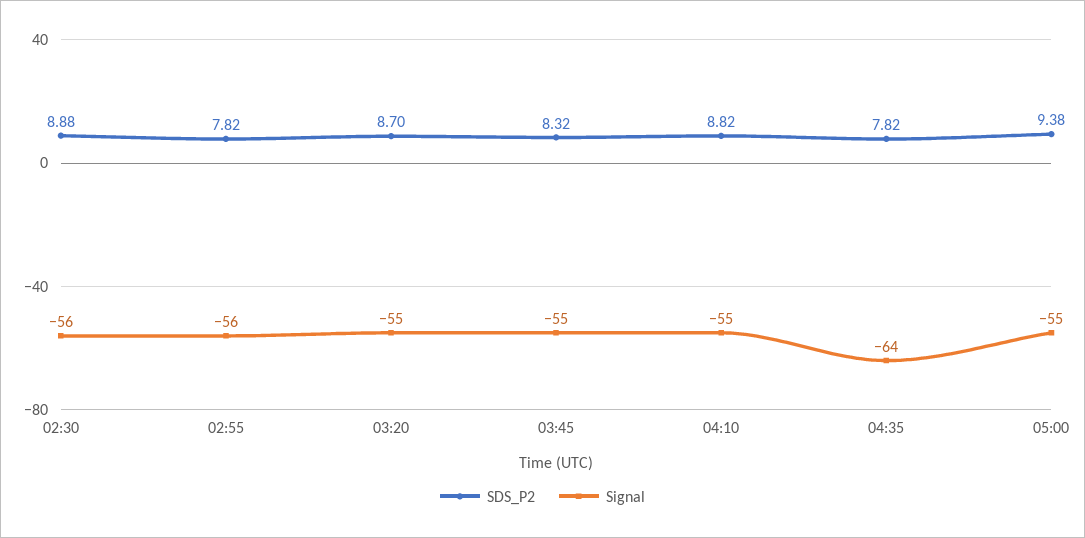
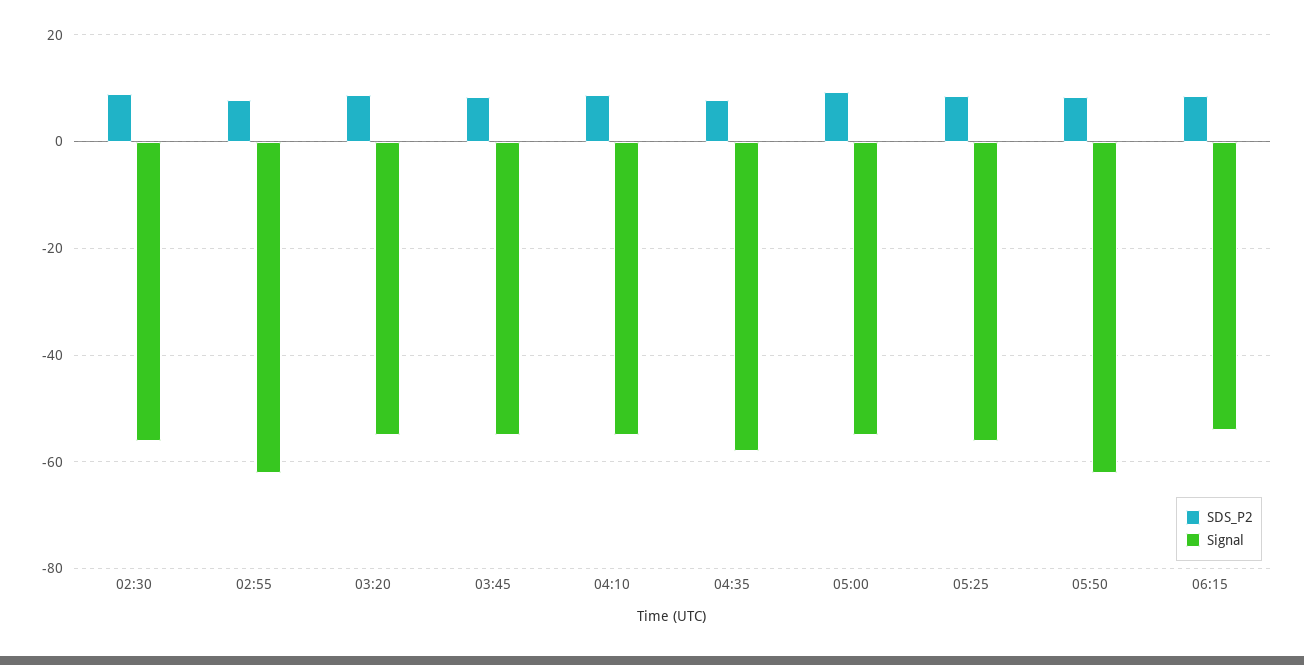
Signal, 02:55: -56 -> -62
Signal, 04:35: -64 -> -58
SDS_P2, 05:25: none -> 8
Signal, 05:25: none -> -56
SDS_P2, 05:50: none -> 8
Signal, 05:50: none -> -62
SDS_P2, 06:15: none -> 8
Signal, 06:15: none -> -54

